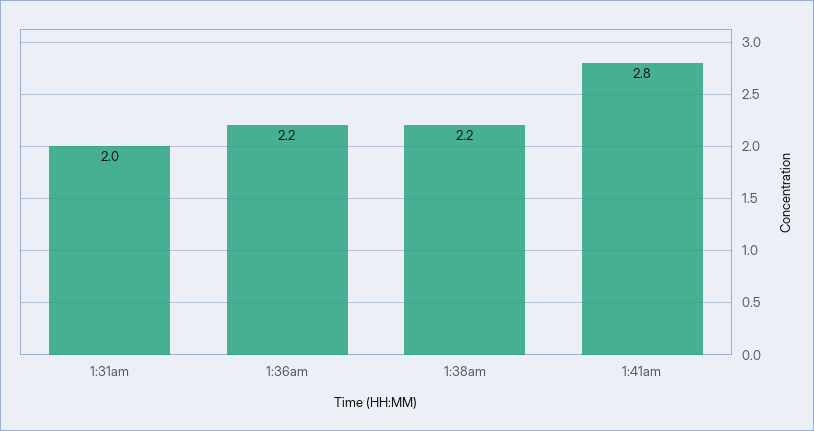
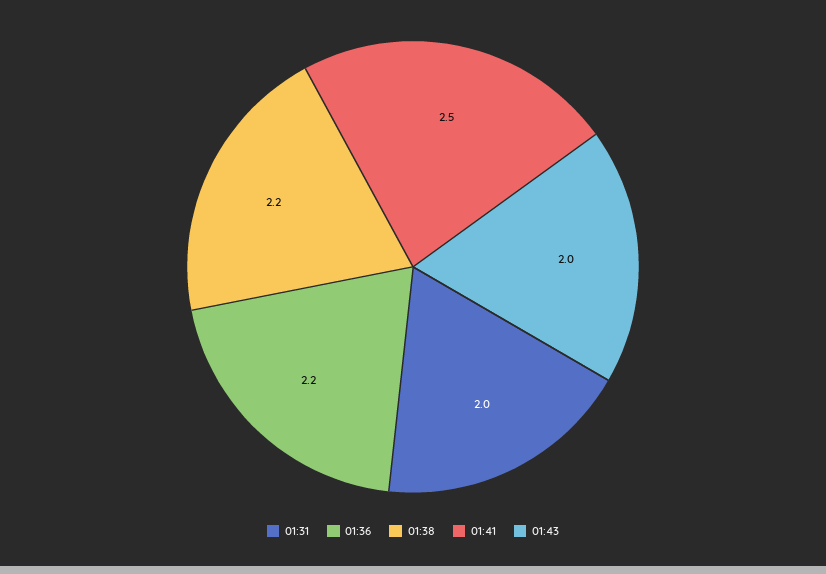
1:41am: 2.8 -> 2.5
01:43: none -> 2

